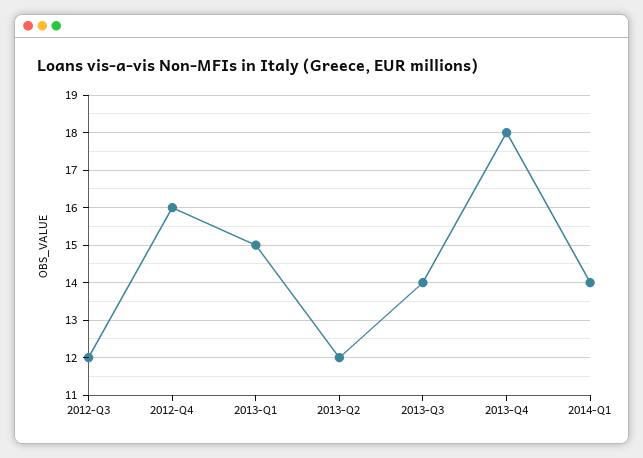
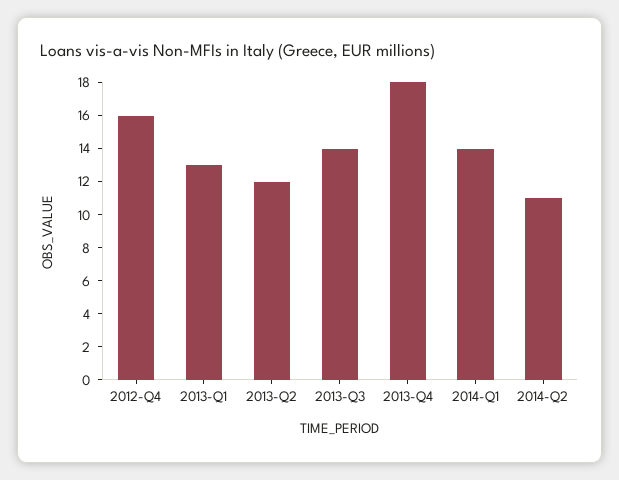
2012-Q3: 12 -> none
2013-Q1: 15 -> 13
2014-Q2: none -> 11

